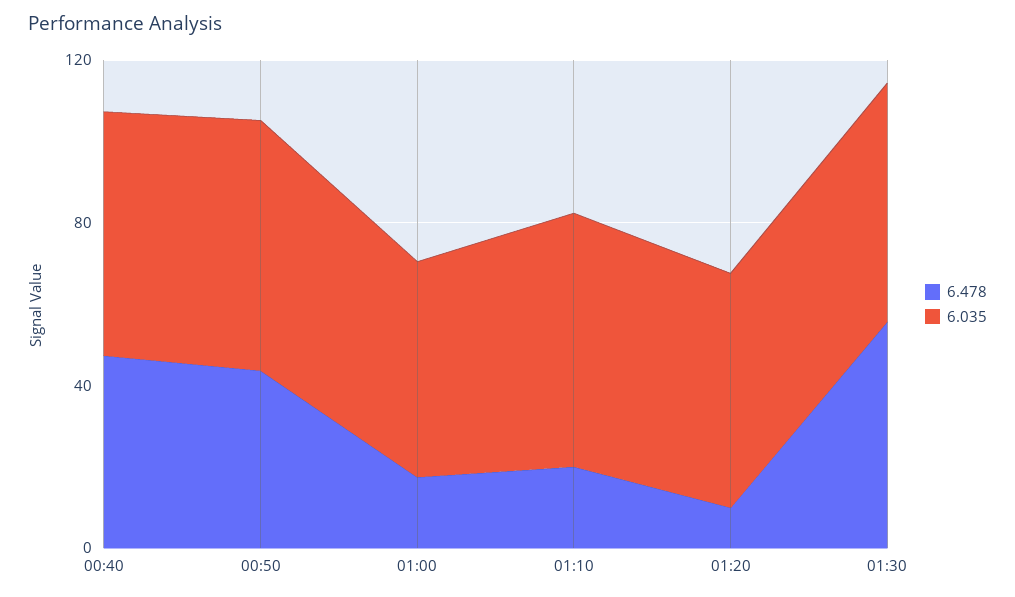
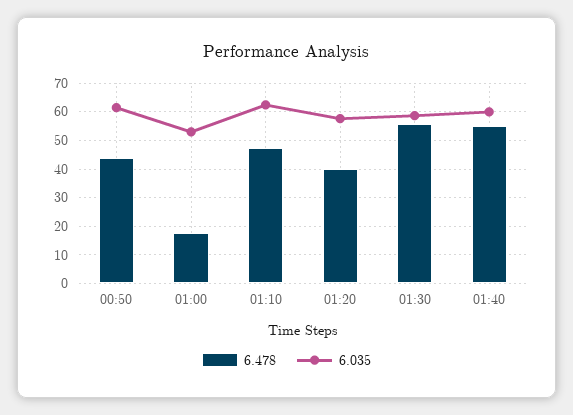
6.478, 00:40: 50 -> none
6.035, 00:40: 60 -> none
6.478, 01:10: 20 -> 47.5
6.478, 01:20: 10 -> 40
6.478, 01:40: none -> 55
6.035, 01:40: none -> 60

